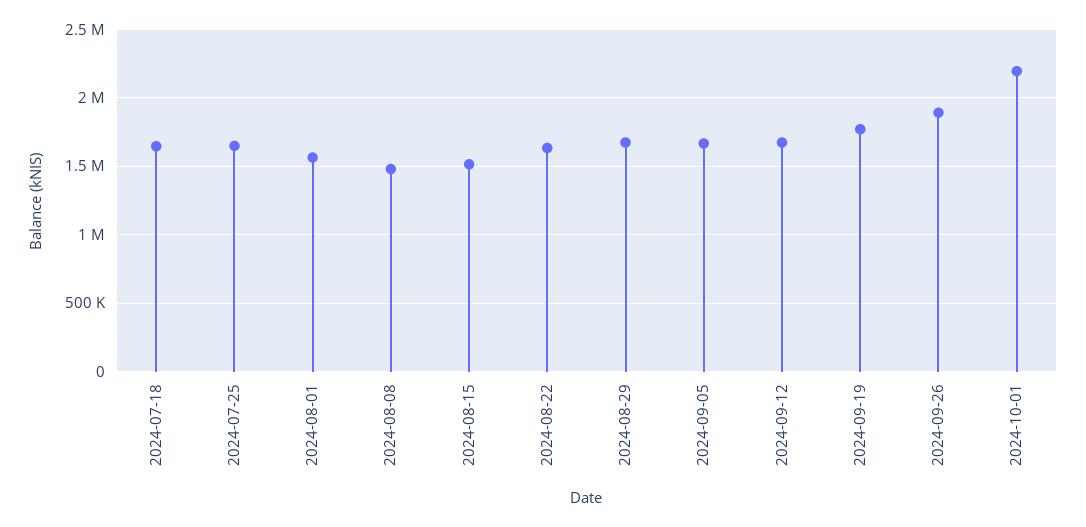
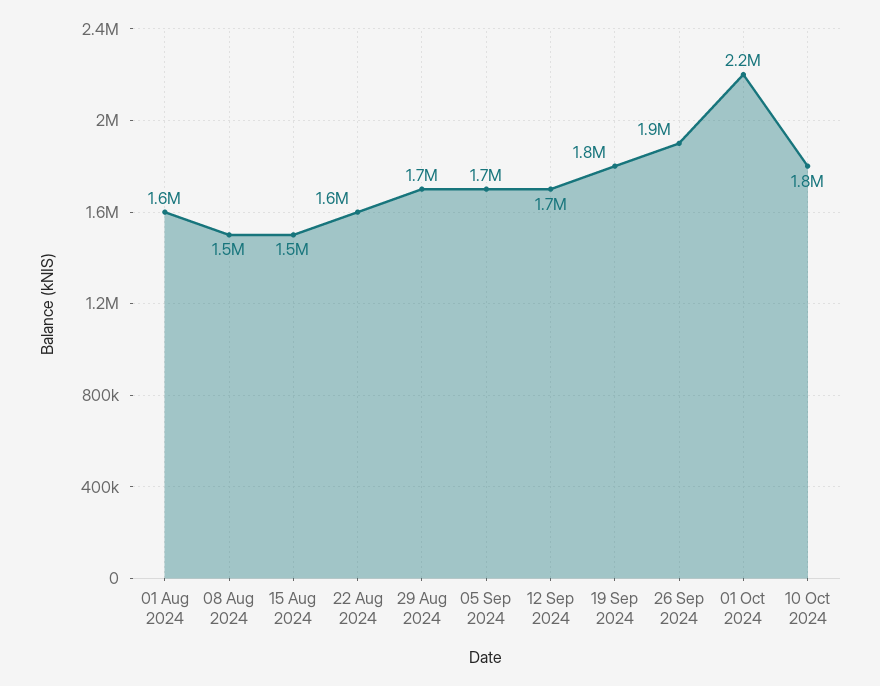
2024-07-18: 1650000 -> none
2024-07-25: 1650000 -> none
10 Oct 2024: none -> 1800000

